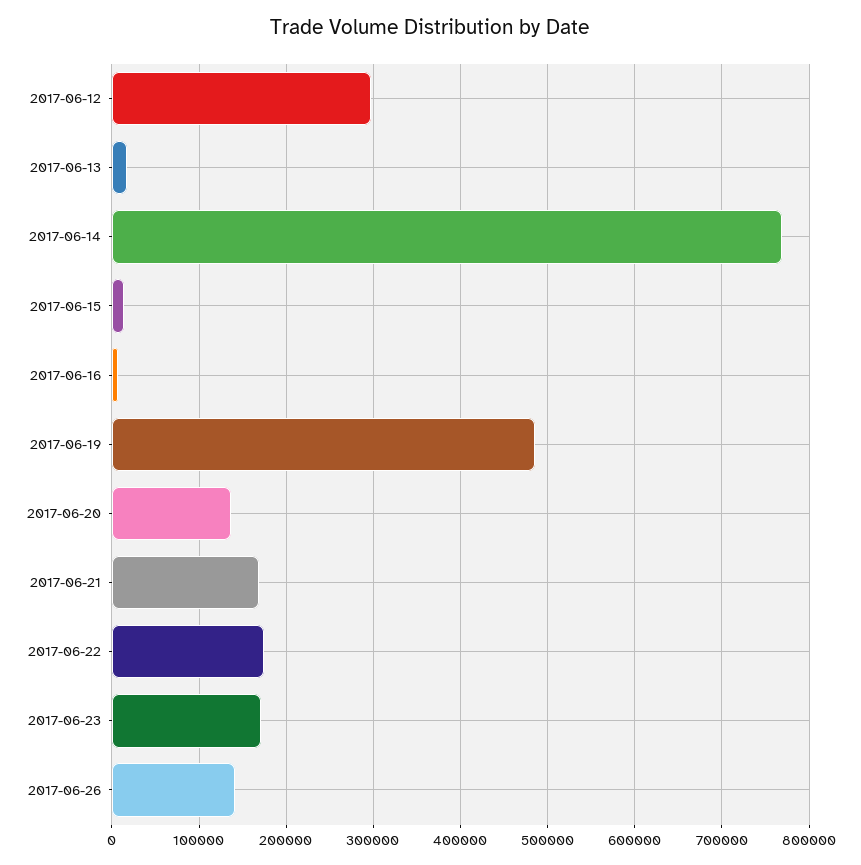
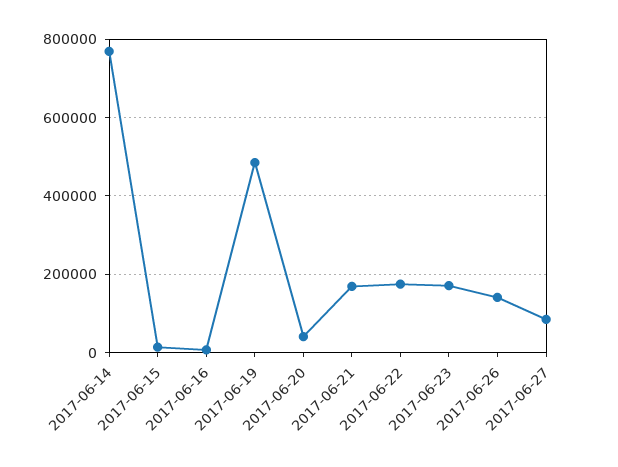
2017-06-12: 300000 -> none
2017-06-13: 20000 -> none
2017-06-20: 140000 -> 40000
2017-06-27: none -> 80000

